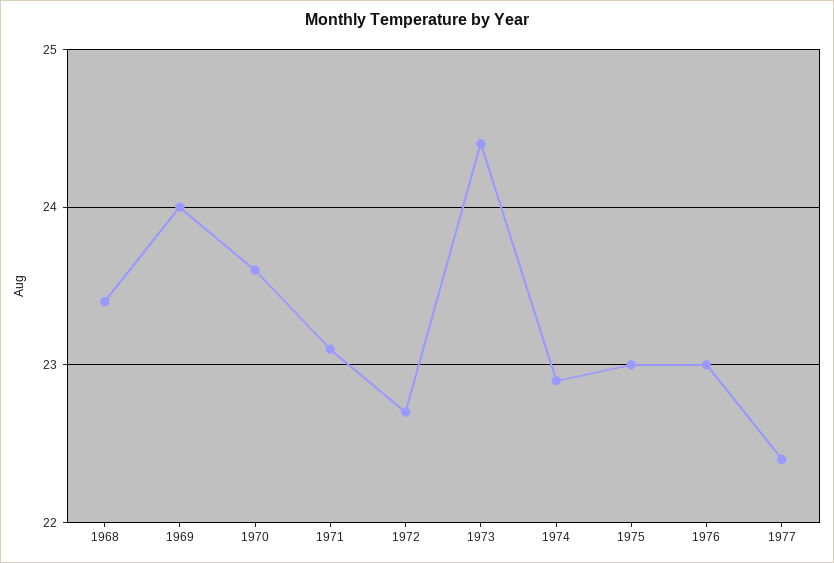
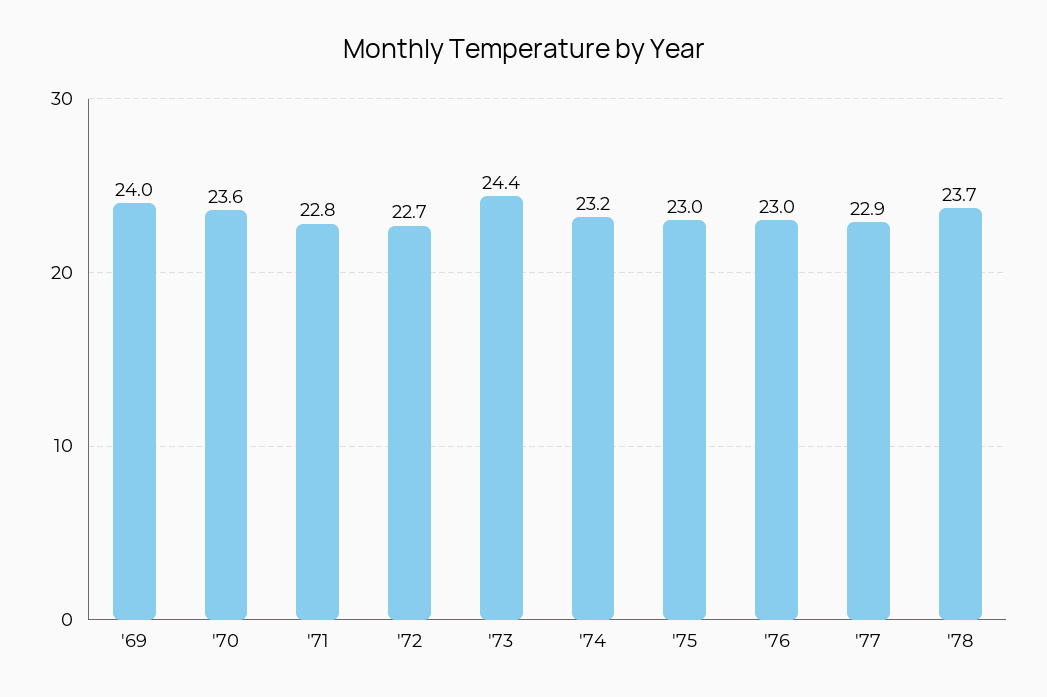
1968: 23.4 -> none
1971: 23.1 -> 22.8
1974: 22.9 -> 23.2
1977: 22.4 -> 22.9
'78: none -> 23.7

